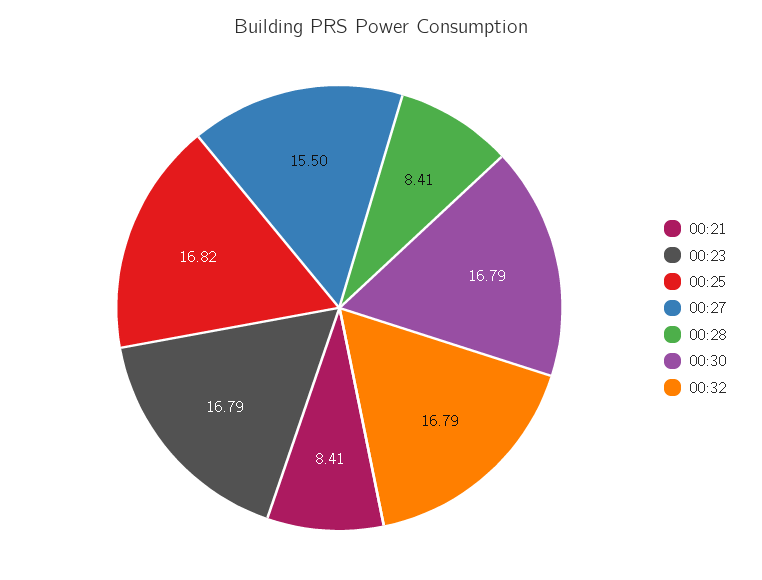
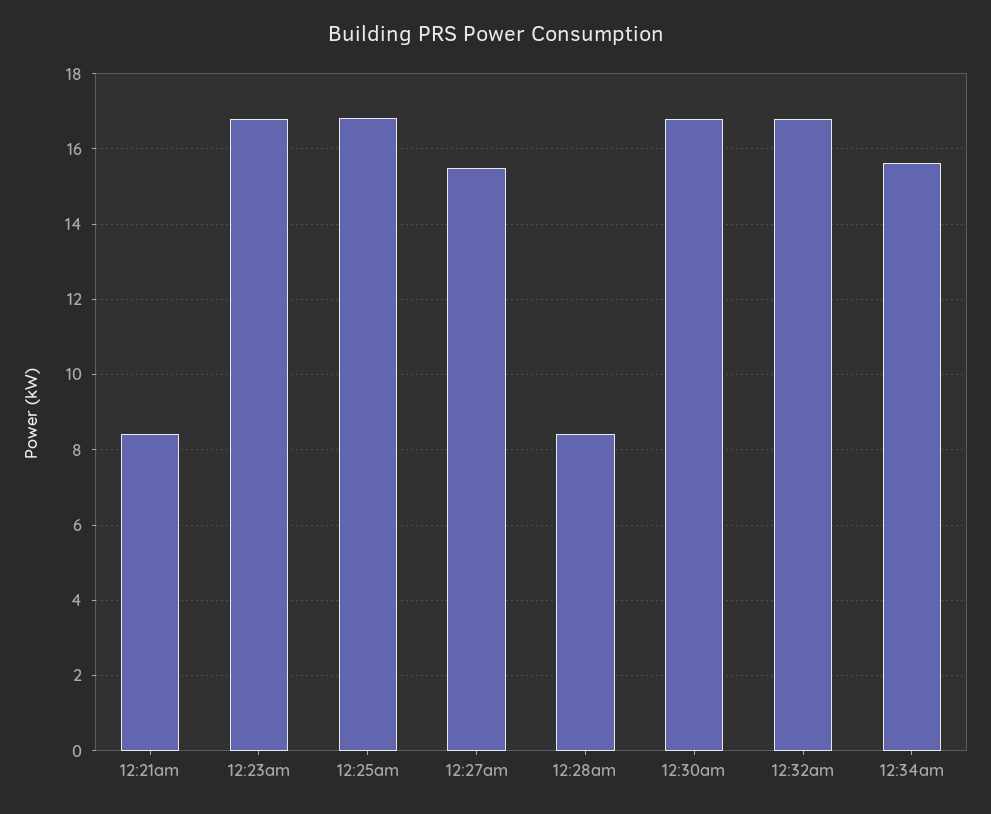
12:34am: none -> 15.6

